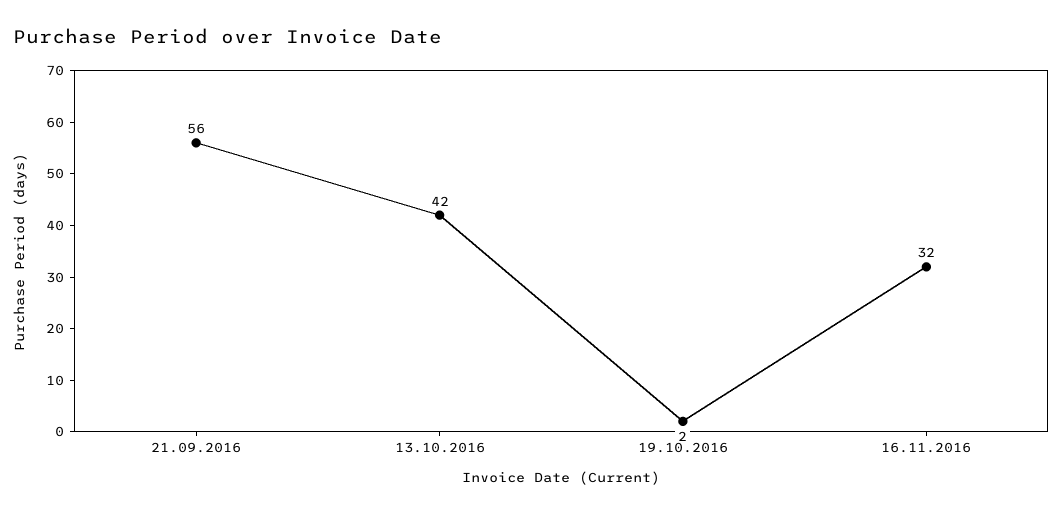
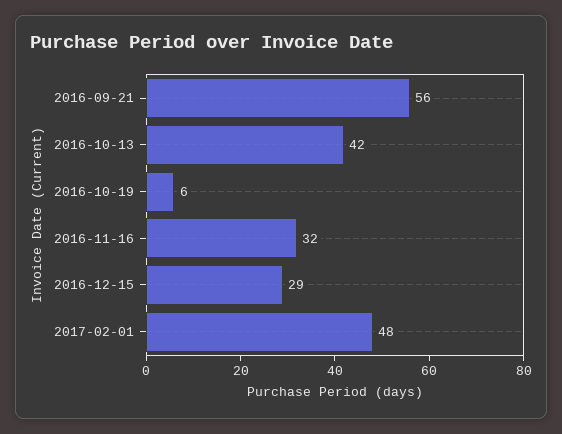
19.10.2016: 2 -> 6
2016-12-15: none -> 29
2017-02-01: none -> 48

